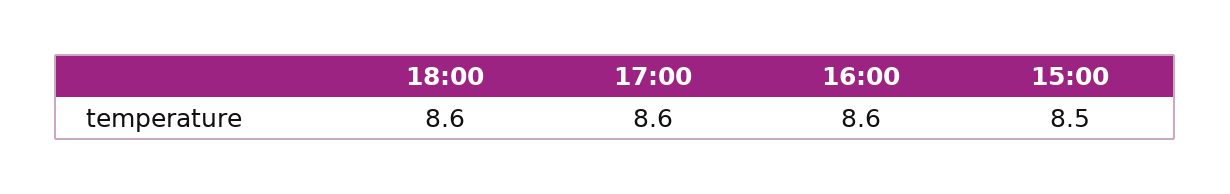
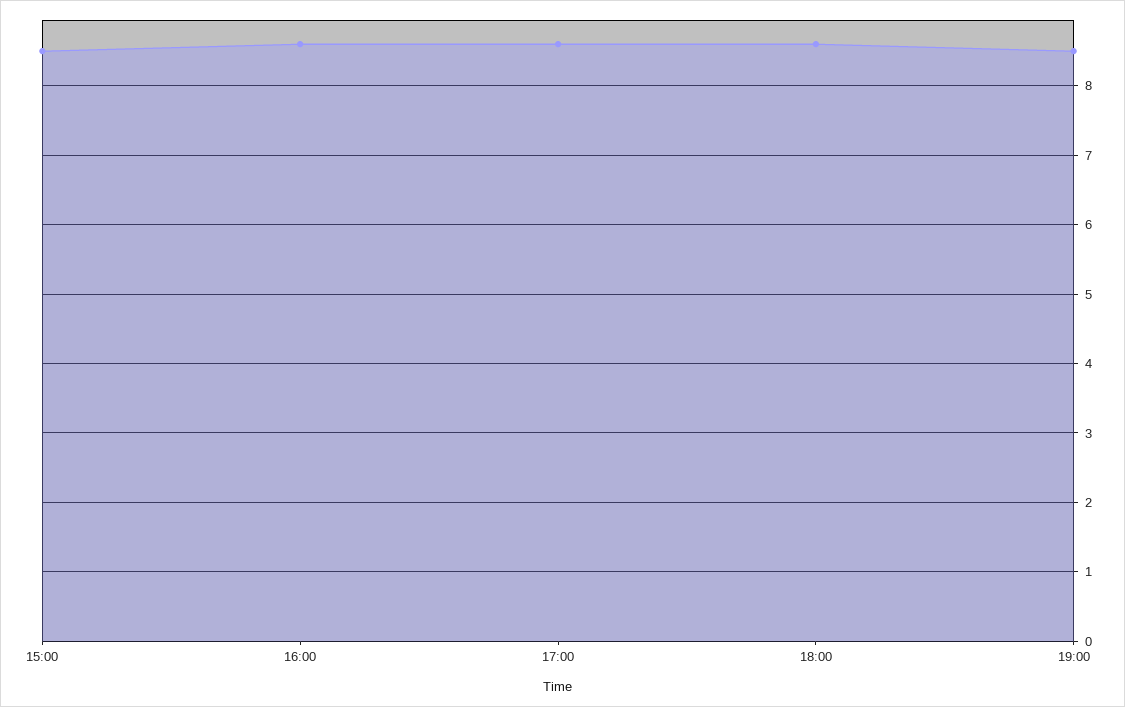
19:00: none -> 8.5

